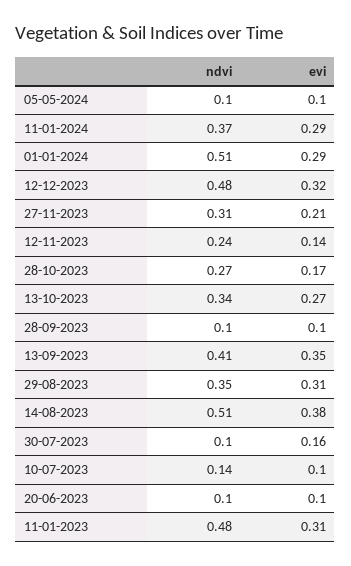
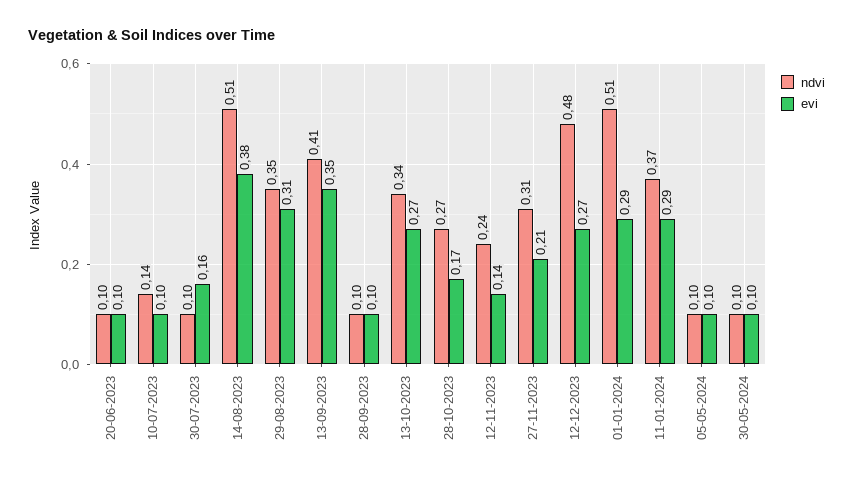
evi, 12-12-2023: 0.32 -> 0.27
ndvi, 11-01-2023: 0.48 -> none
evi, 11-01-2023: 0.31 -> none
ndvi, 30-05-2024: none -> 0.1
evi, 30-05-2024: none -> 0.1

